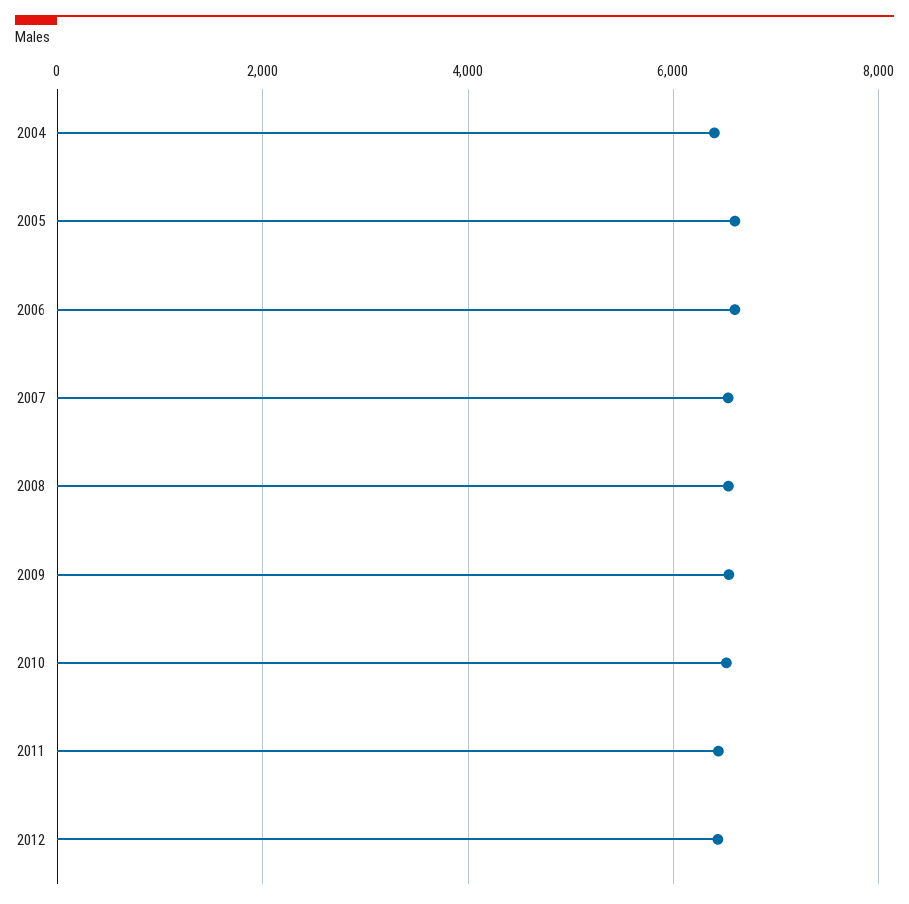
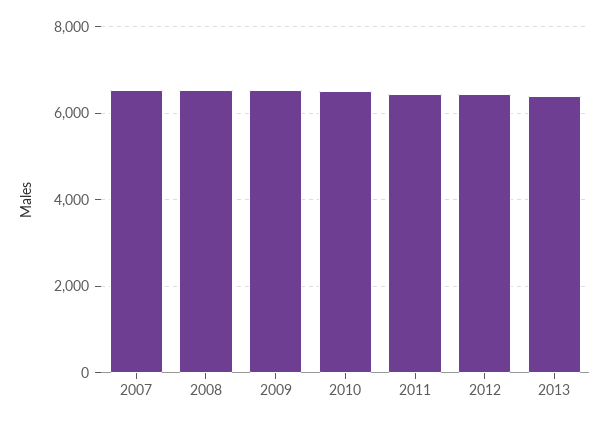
2004: 6400 -> none
2005: 6600 -> none
2006: 6600 -> none
2013: none -> 6400

